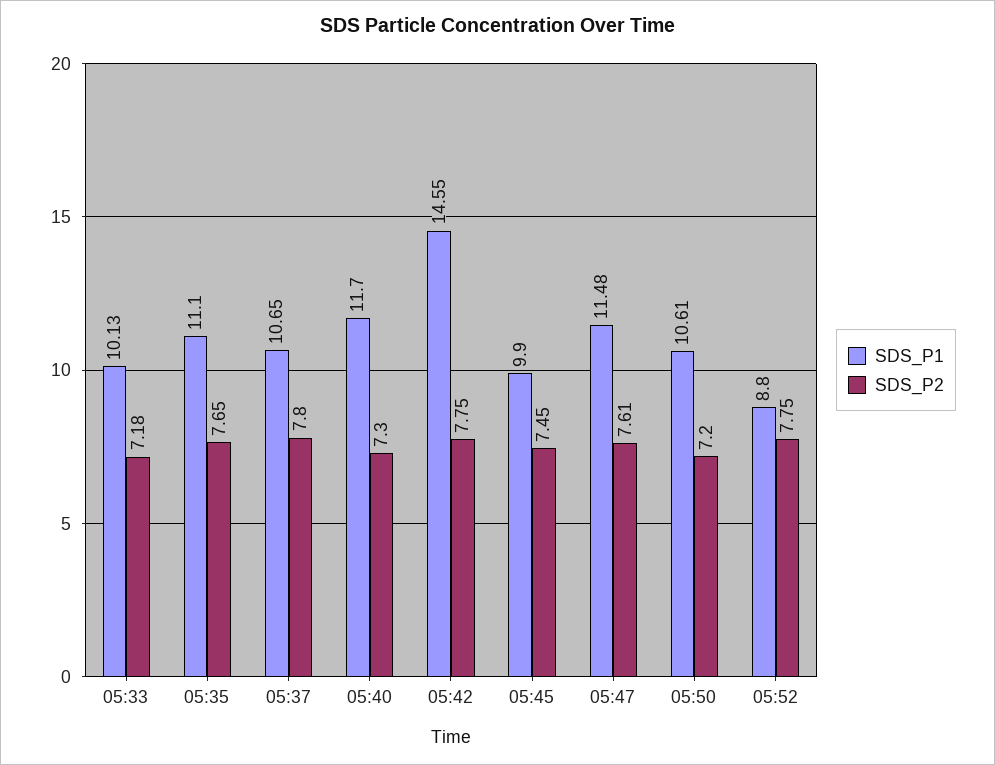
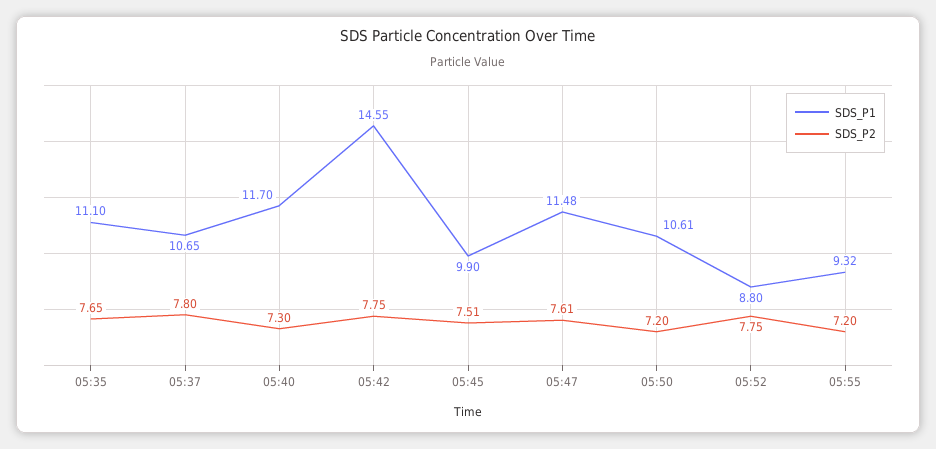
SDS_P1, 05:33: 10.13 -> none
SDS_P2, 05:33: 7.18 -> none
SDS_P2, 05:45: 7.45 -> 7.51
SDS_P1, 05:55: none -> 9.32
SDS_P2, 05:55: none -> 7.2

